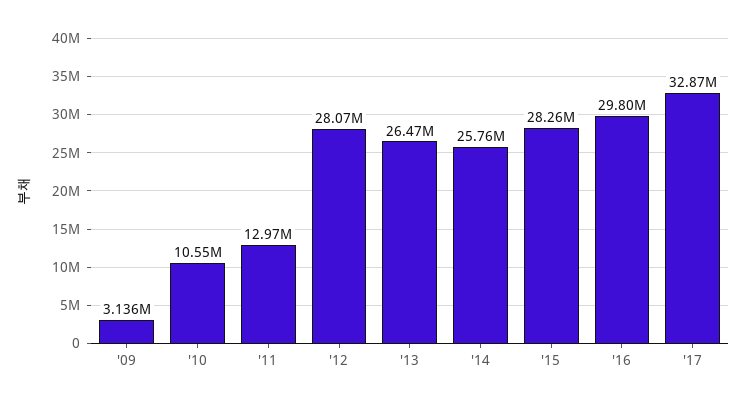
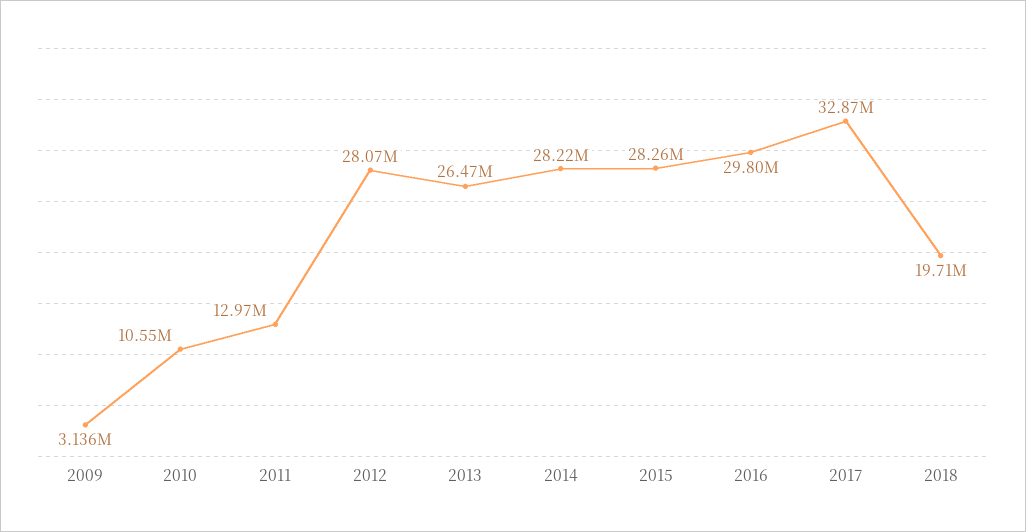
'14: 25760000 -> 28220000
2018: none -> 19710000

